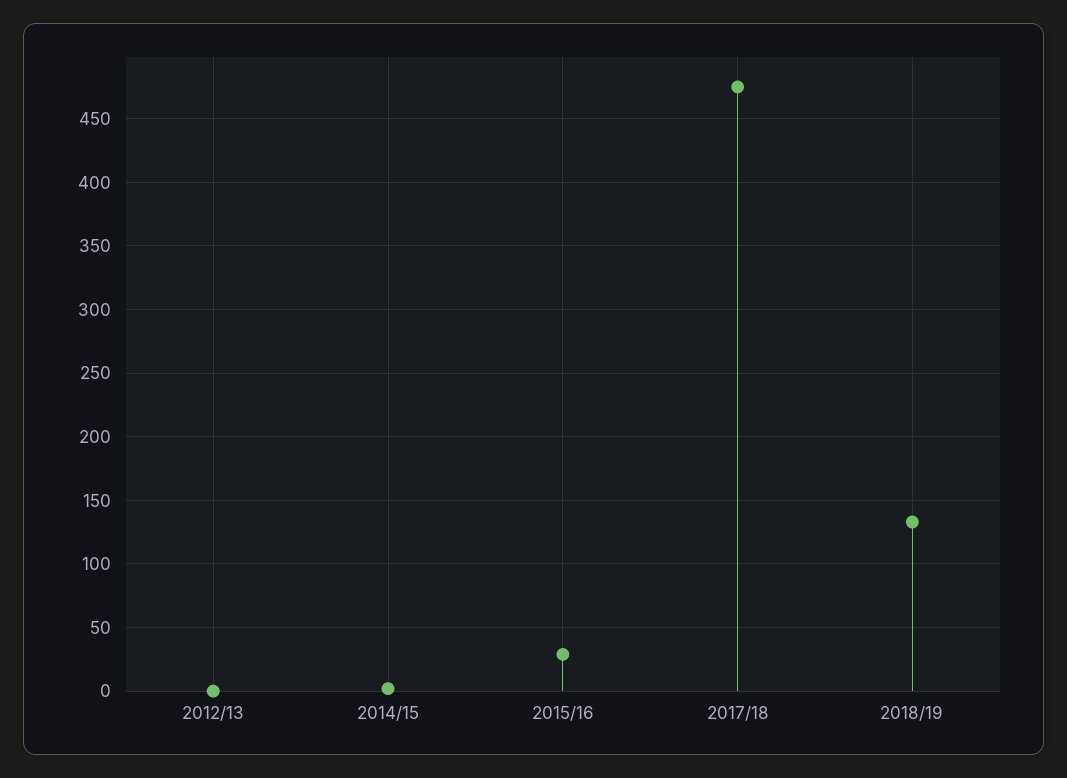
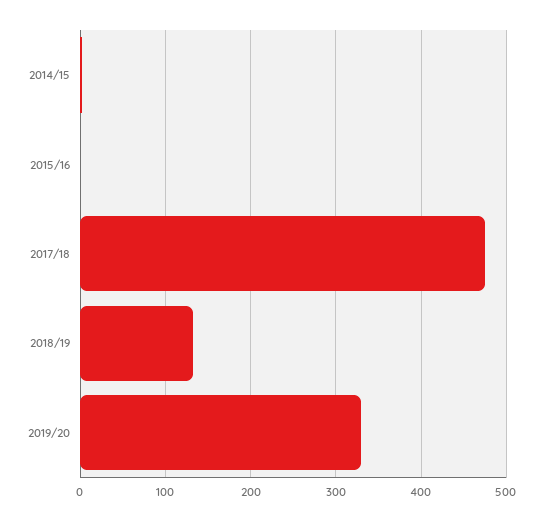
2012/13: 0 -> none
2015/16: 30 -> 0
2019/20: none -> 330

